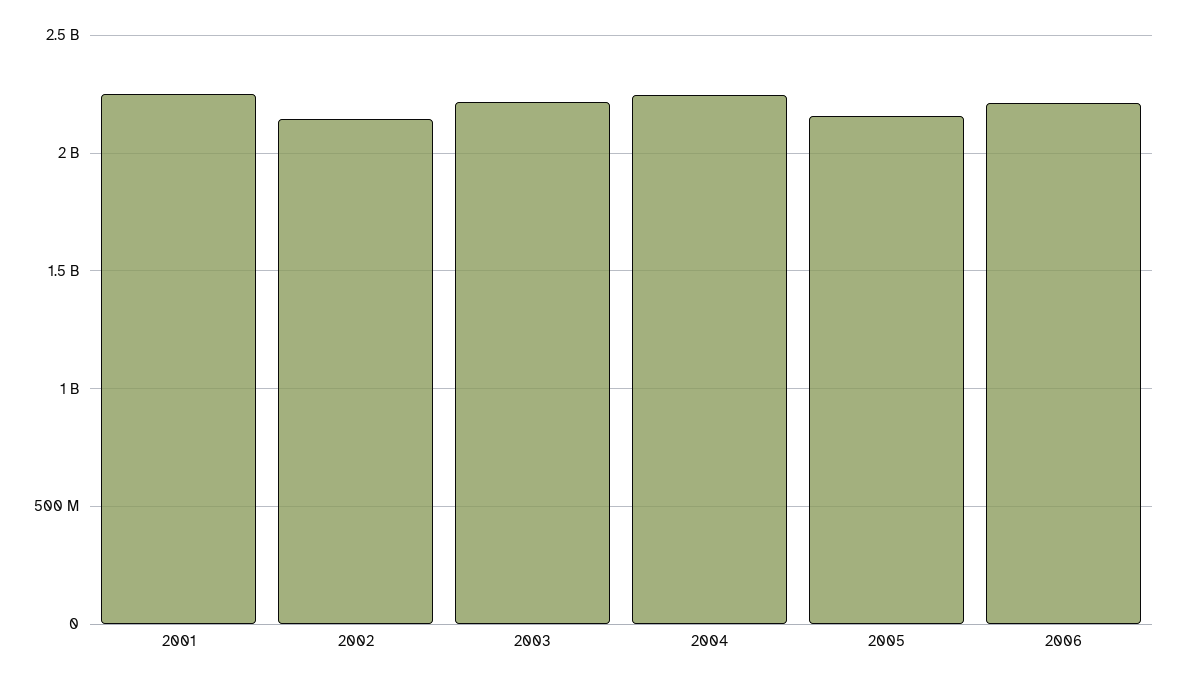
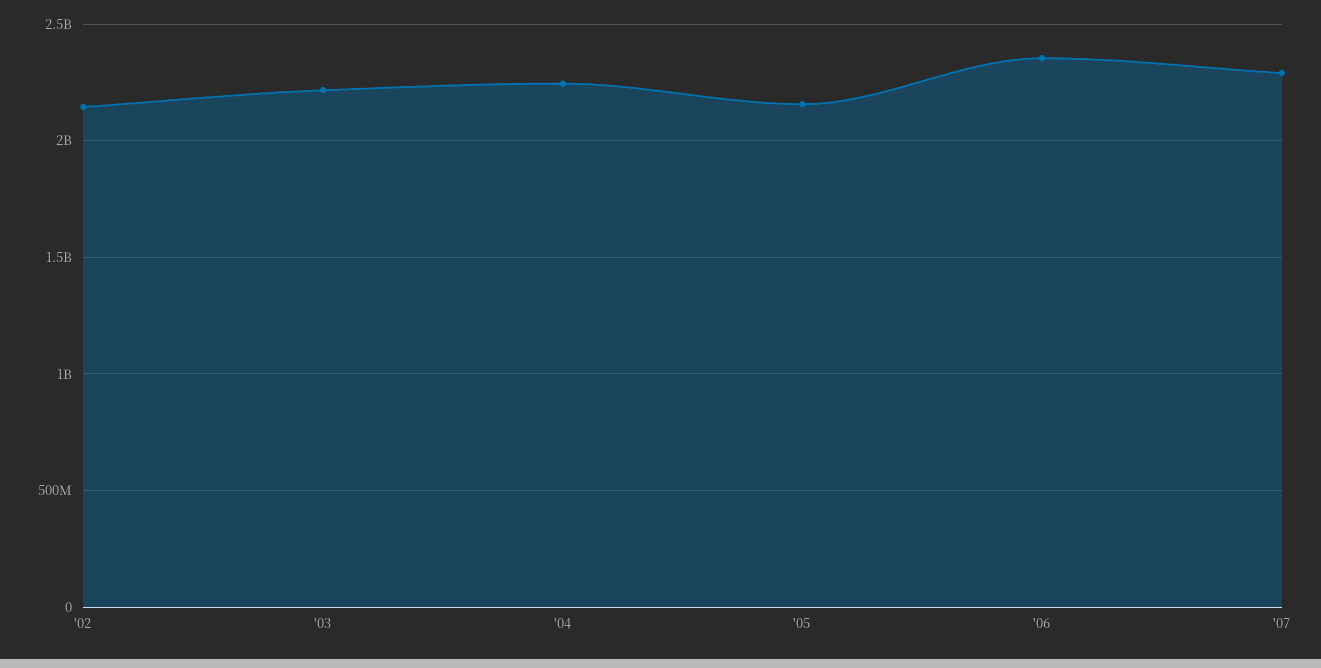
2001: 2250000000 -> none
2006: 2200000000 -> 2350000000
'07: none -> 2300000000

